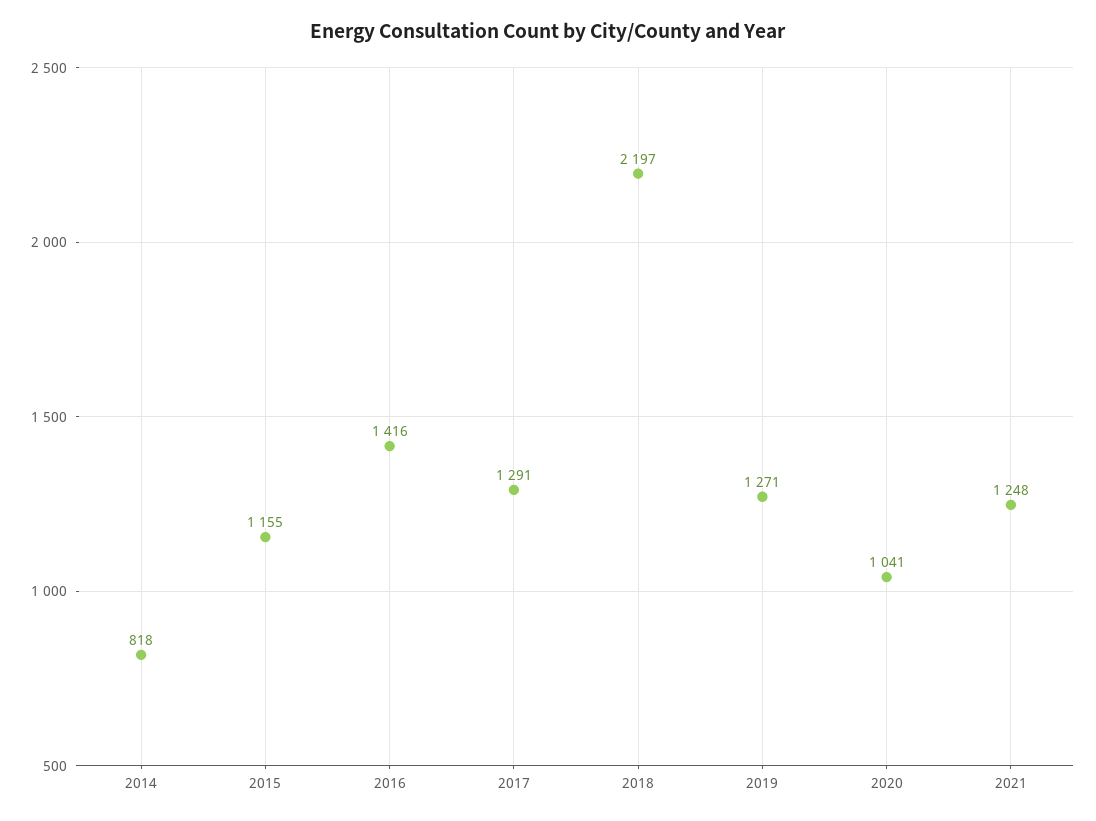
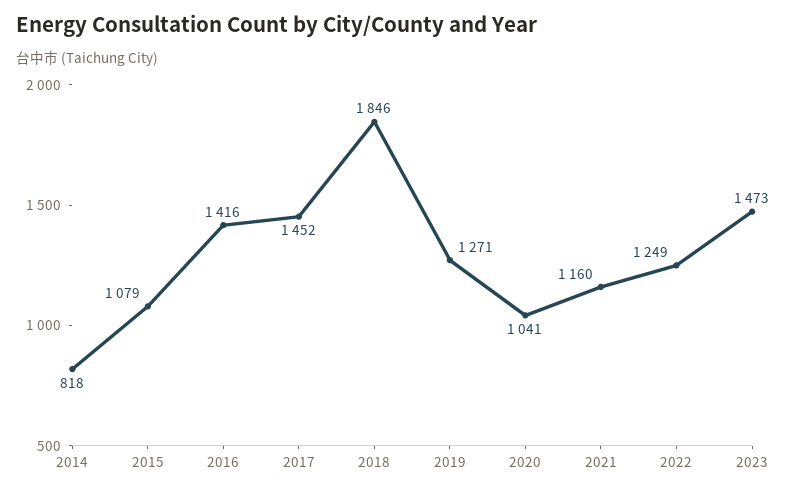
2015: 1155 -> 1079
2017: 1291 -> 1452
2018: 2197 -> 1846
2021: 1248 -> 1160
2022: none -> 1249
2023: none -> 1473

